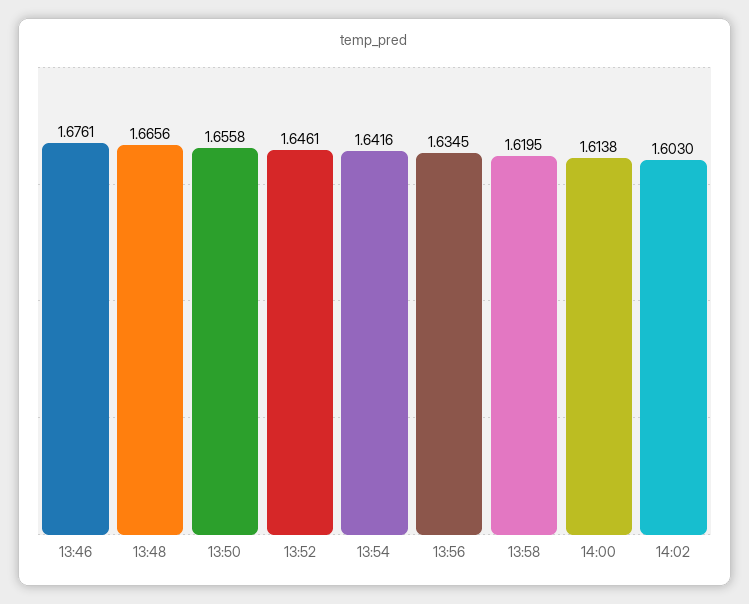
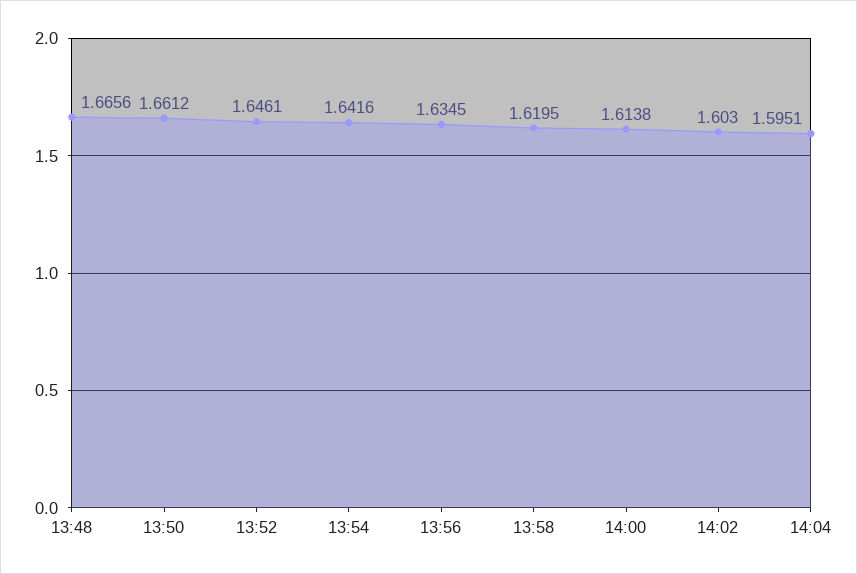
13:46: 1.6761 -> none
13:50: 1.6558 -> 1.6612
14:04: none -> 1.5951

